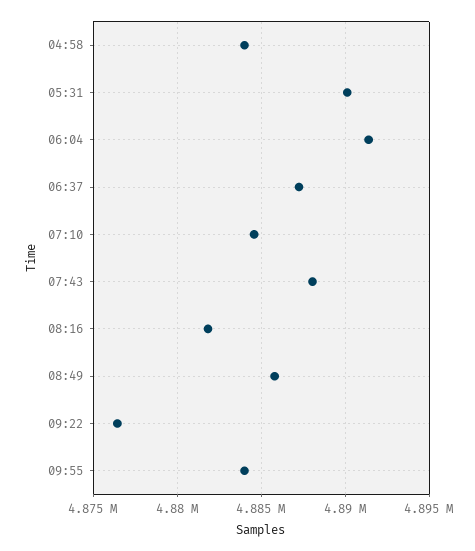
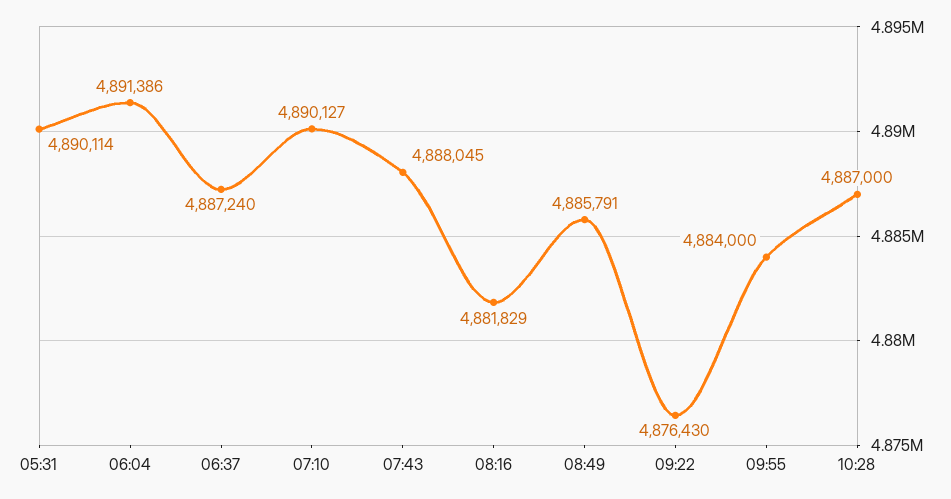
04:58: 4884000 -> none
07:10: 4884500 -> 4890127
10:28: none -> 4887000

